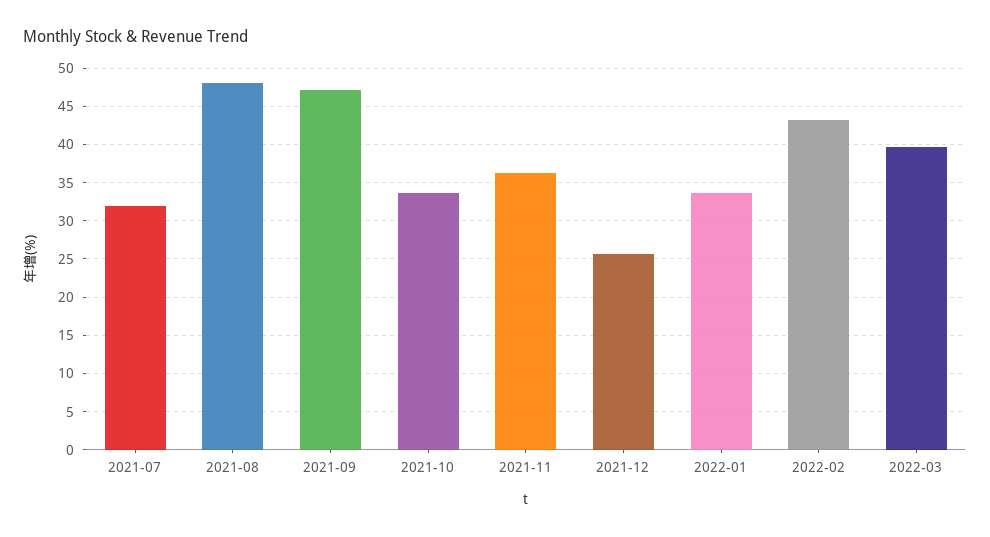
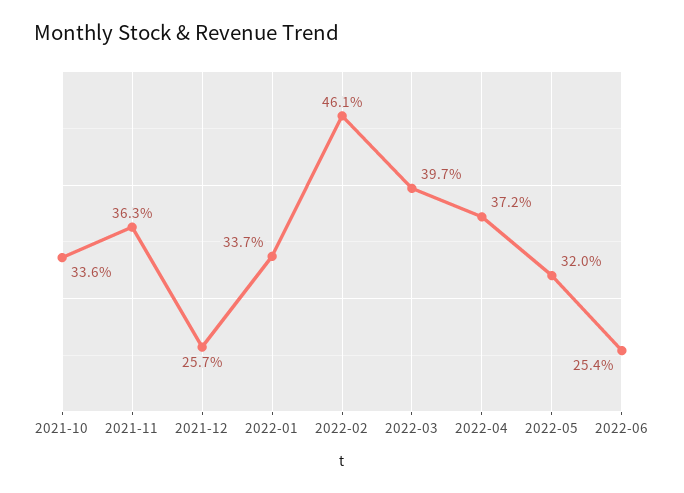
2021-07: 32 -> none
2021-08: 48 -> none
2021-09: 47 -> none
2022-02: 43 -> 46.1
2022-04: none -> 37.2
2022-05: none -> 32
2022-06: none -> 25.4

